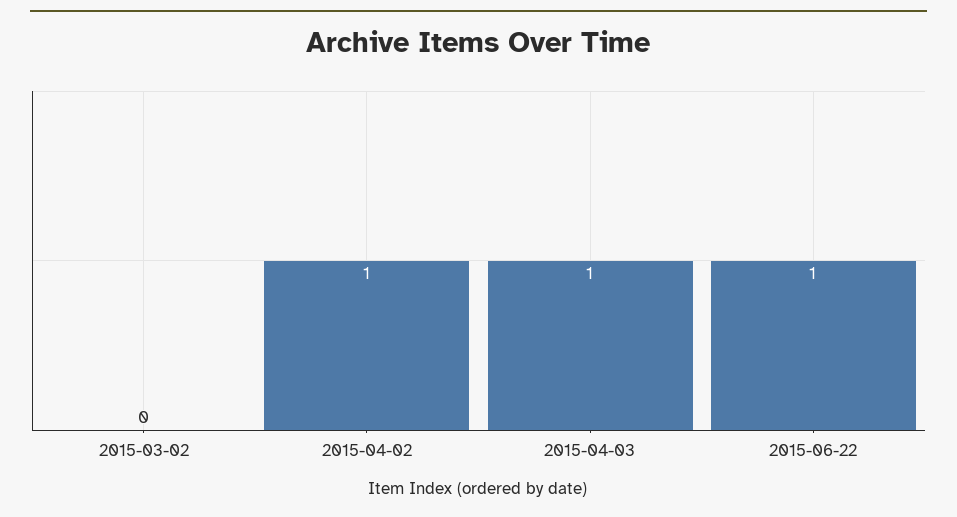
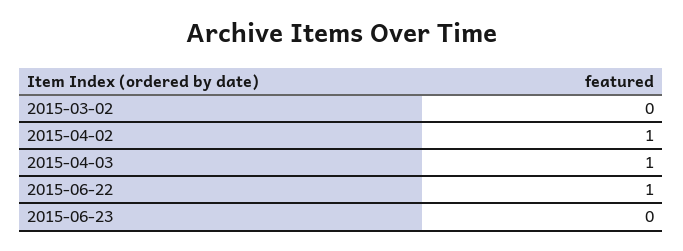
2015-06-23: none -> 0

